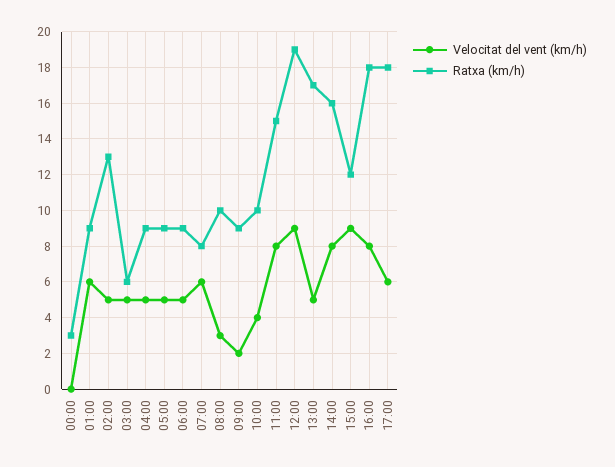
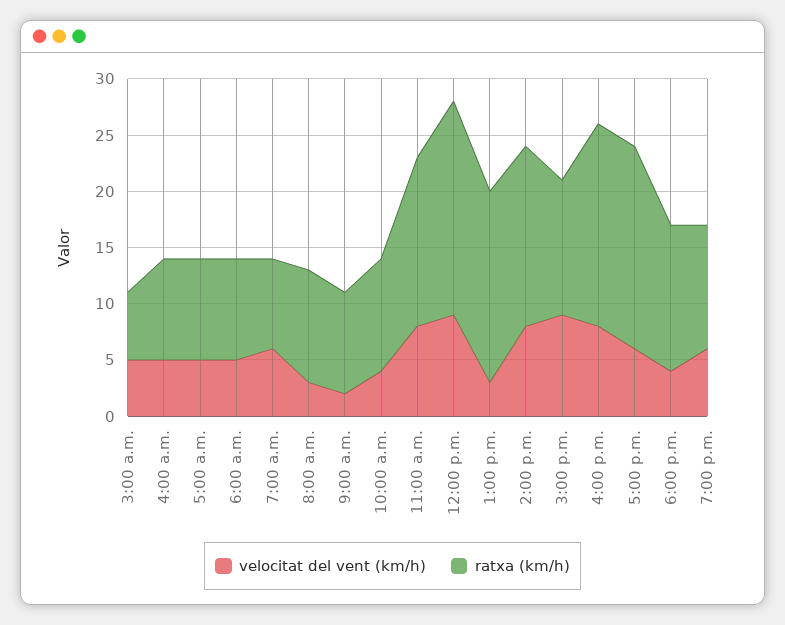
Velocitat del vent (km/h), 00:00: 0 -> none
Ratxa (km/h), 00:00: 3 -> none
Velocitat del vent (km/h), 01:00: 6 -> none
Ratxa (km/h), 01:00: 9 -> none
Velocitat del vent (km/h), 02:00: 5 -> none
Ratxa (km/h), 02:00: 13 -> none
Velocitat del vent (km/h), 13:00: 5 -> 3
Velocitat del vent (km/h), 6:00 p.m.: none -> 4
Ratxa (km/h), 6:00 p.m.: none -> 13
Velocitat del vent (km/h), 7:00 p.m.: none -> 6
Ratxa (km/h), 7:00 p.m.: none -> 11

